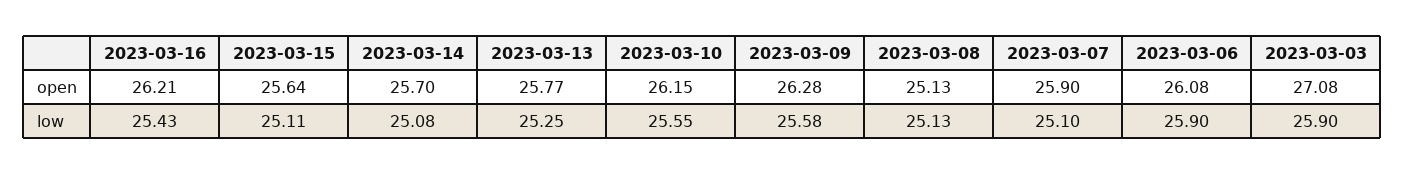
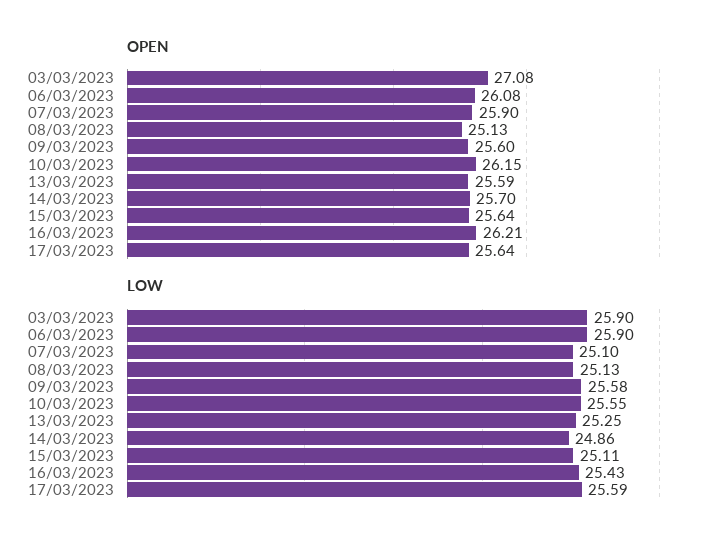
open, 2023-03-13: 25.77 -> 25.59
open, 2023-03-09: 26.28 -> 25.6
low, 2023-03-14: 25.08 -> 24.86
open, 17/03/2023: none -> 25.64
low, 17/03/2023: none -> 25.59

